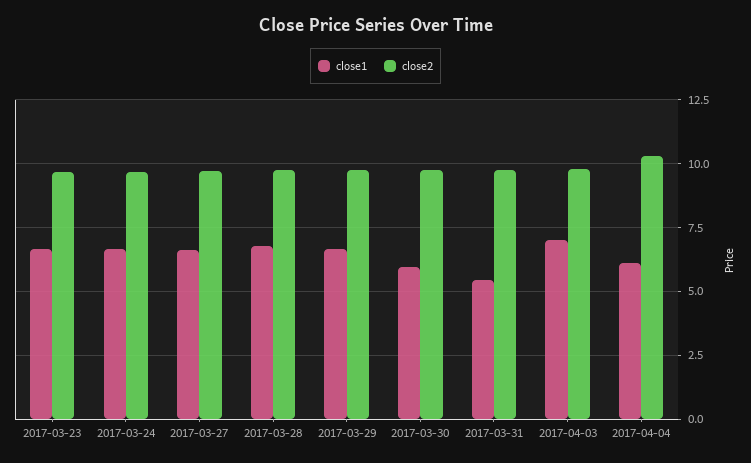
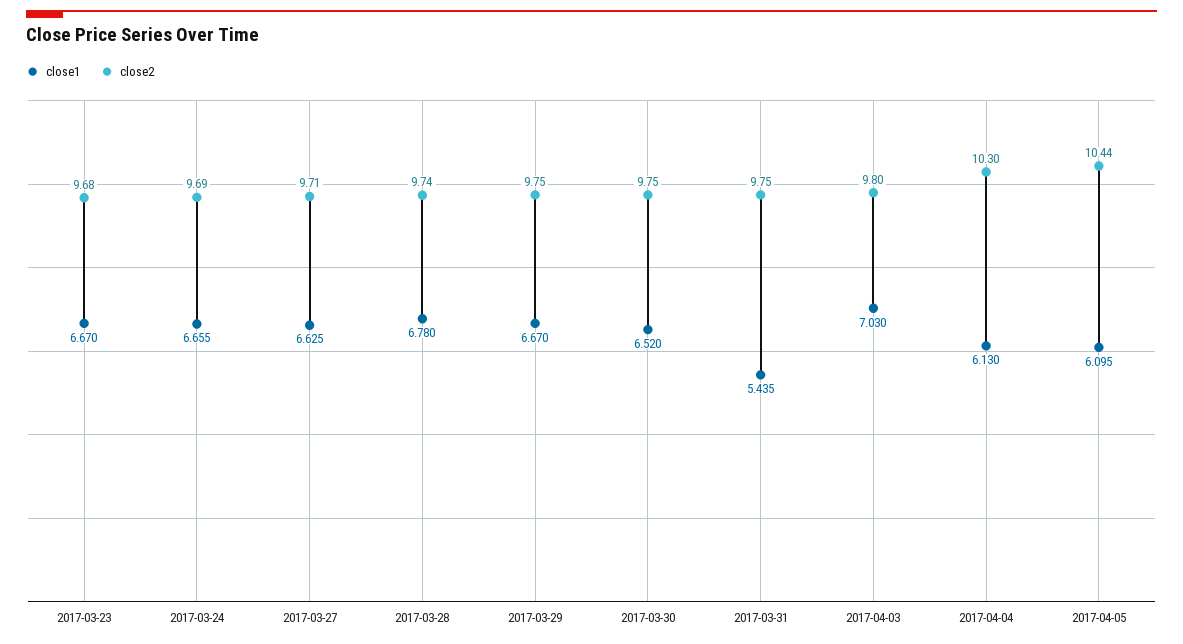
close1, 2017-03-30: 6 -> 6.52
close1, 2017-04-05: none -> 6.095
close2, 2017-04-05: none -> 10.44

